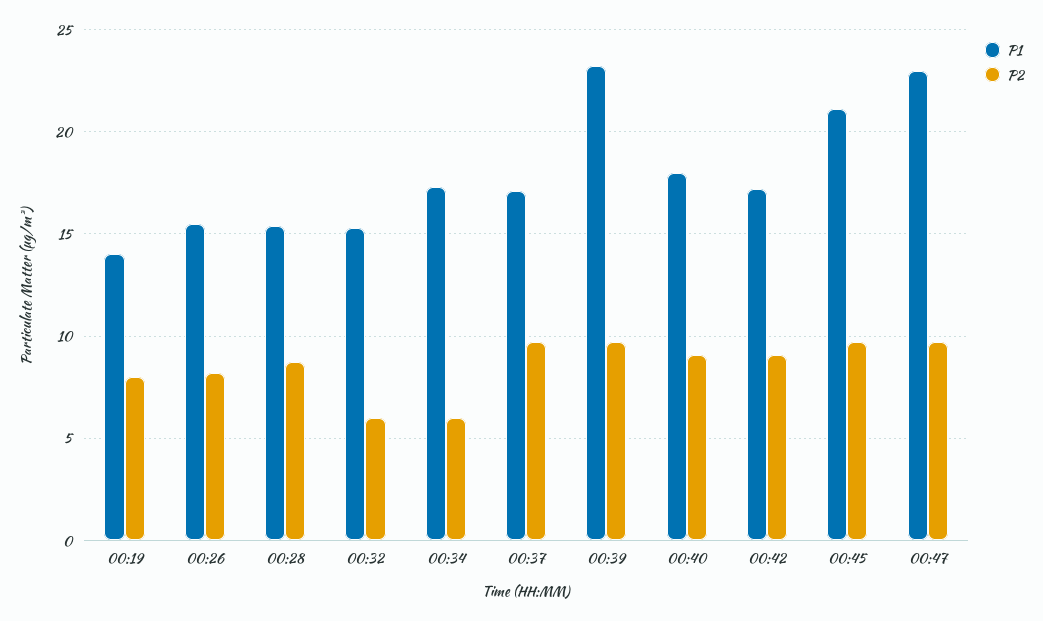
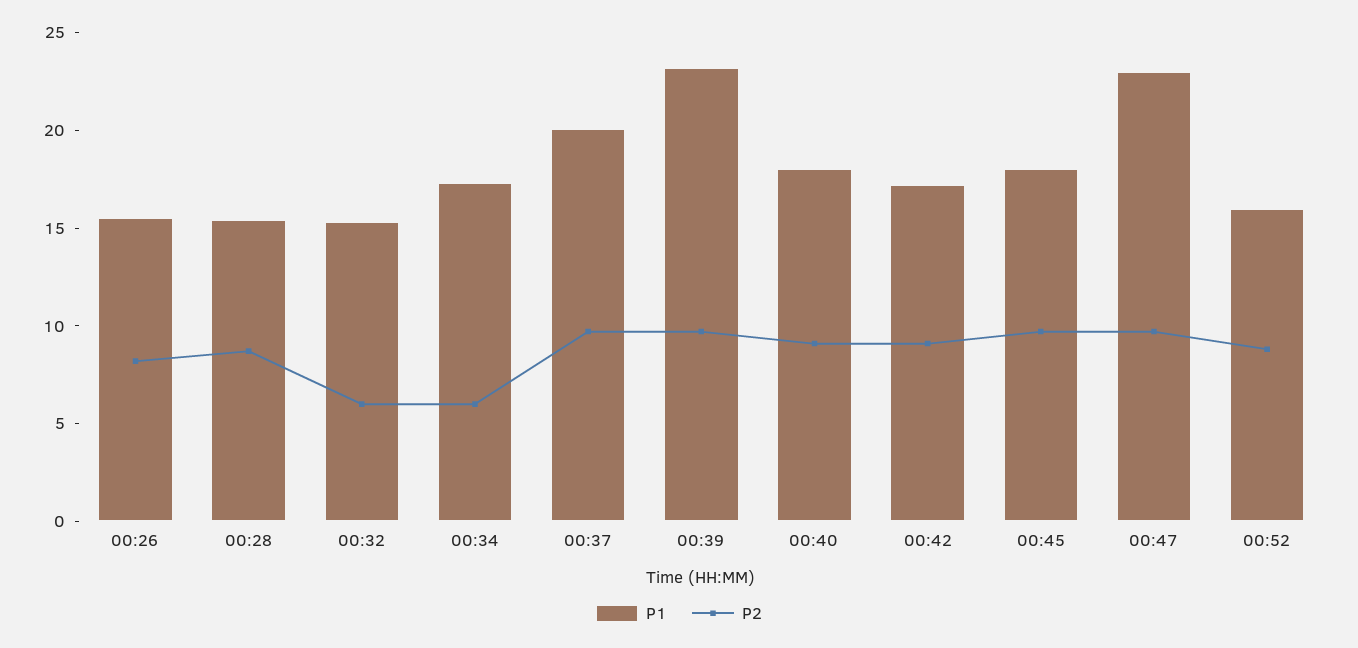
P1, 00:19: 14 -> none
P2, 00:19: 8 -> none
P1, 00:37: 17 -> 20
P1, 00:45: 21 -> 18
P1, 00:52: none -> 16
P2, 00:52: none -> 9

